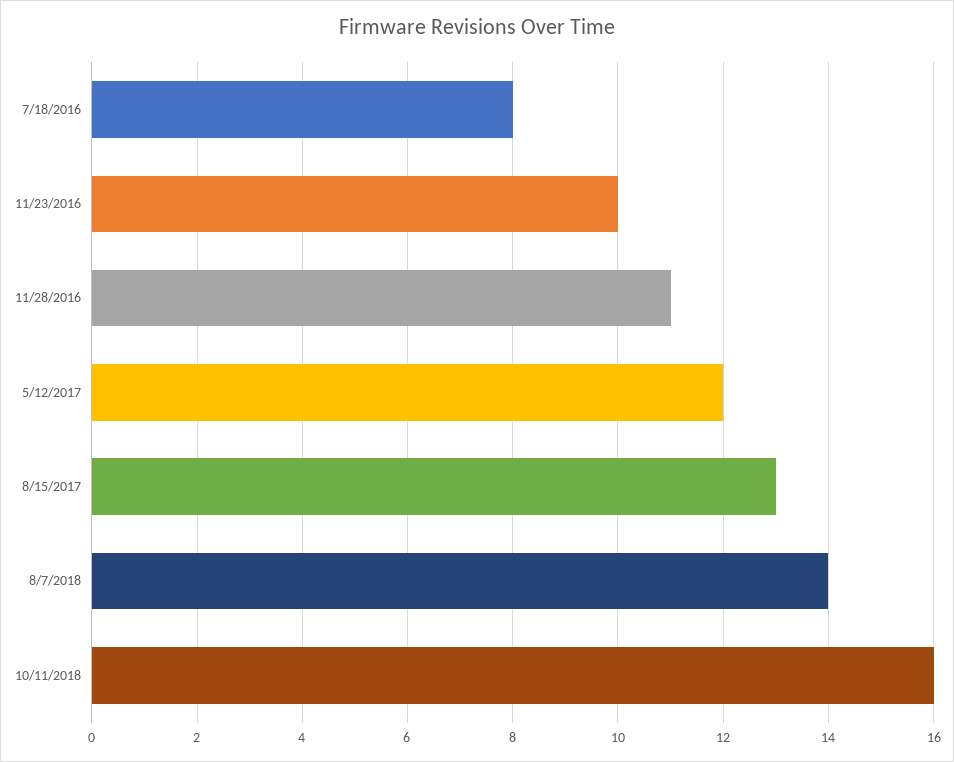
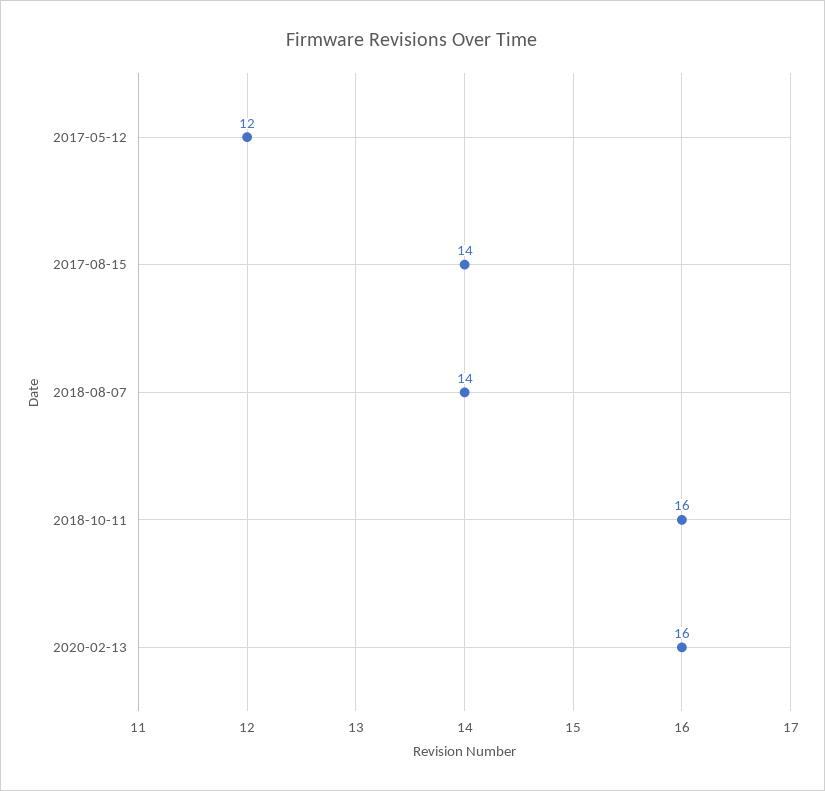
7/18/2016: 8 -> none
11/23/2016: 10 -> none
11/28/2016: 11 -> none
8/15/2017: 13 -> 14
2020-02-13: none -> 16

